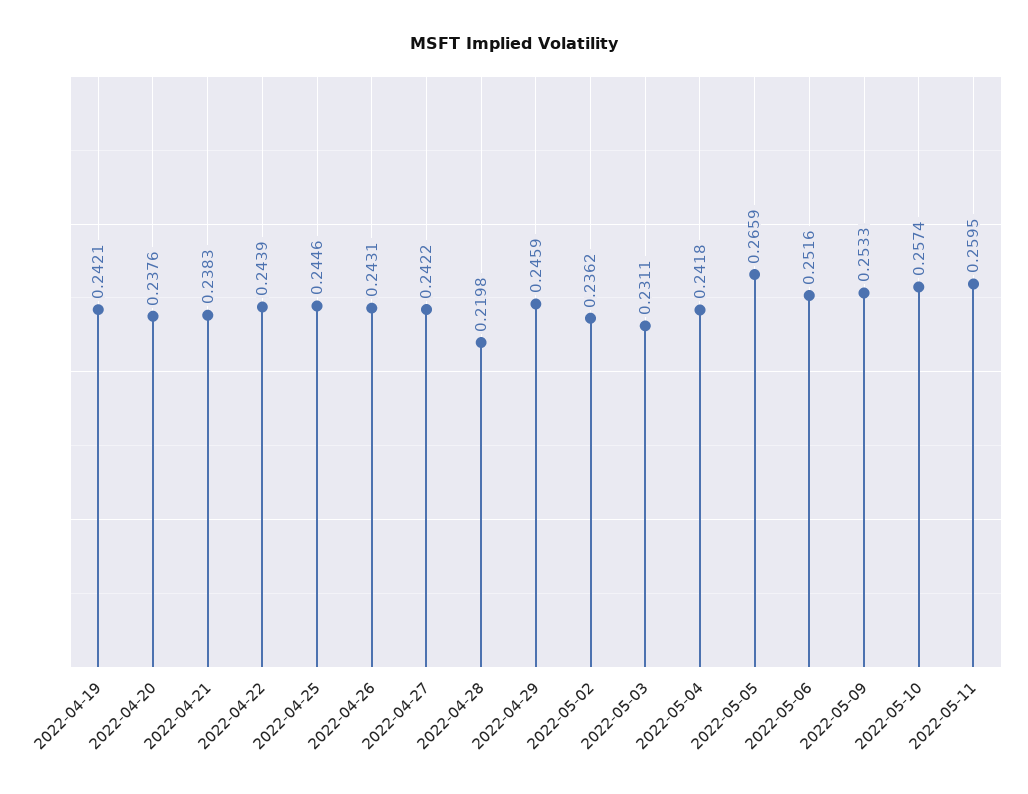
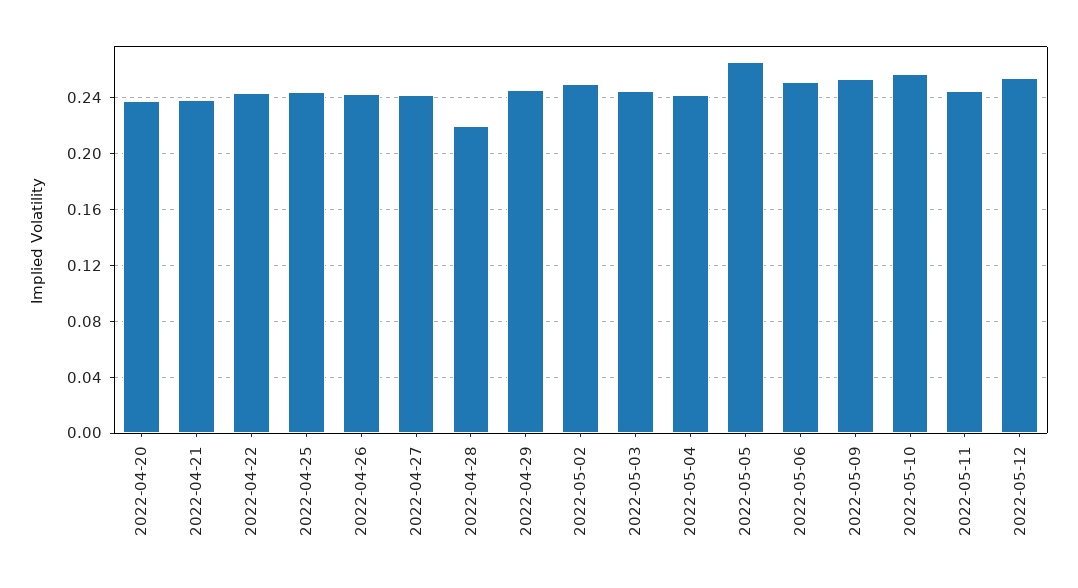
2022-04-19: 0.2421 -> none
2022-05-02: 0.2362 -> 0.25
2022-05-03: 0.2311 -> 0.245
2022-05-11: 0.2595 -> 0.245
2022-05-12: none -> 0.255

